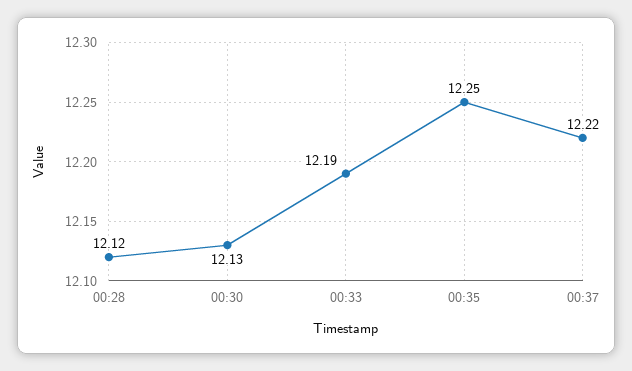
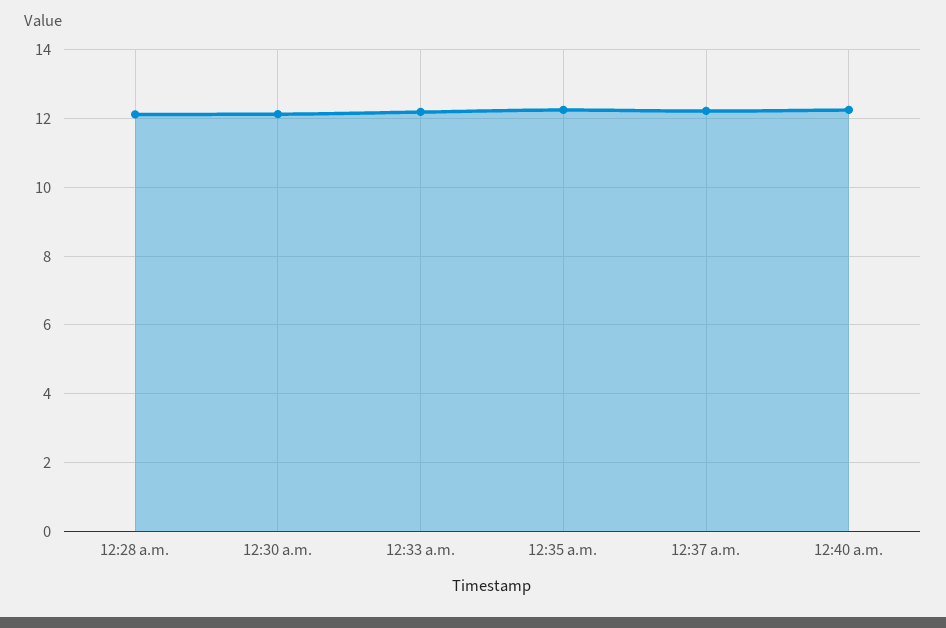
12:40 a.m.: none -> 12.2

